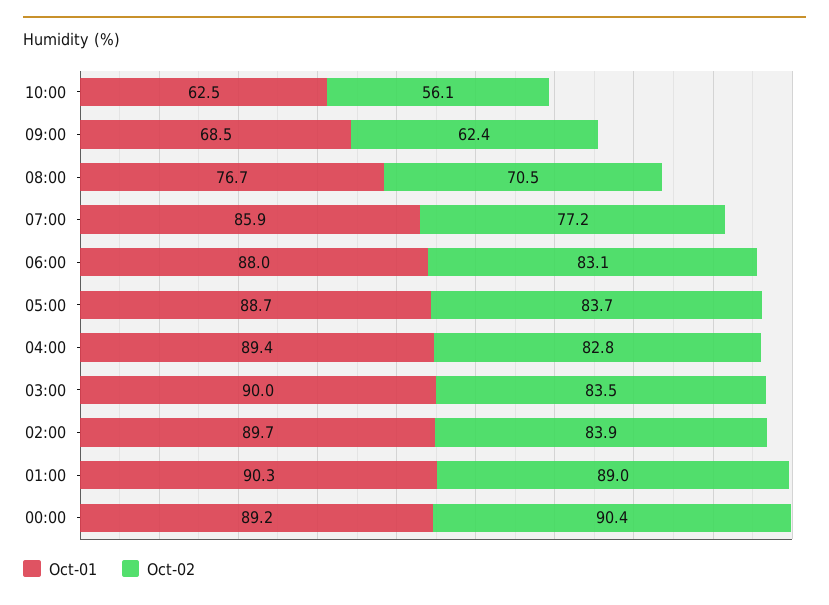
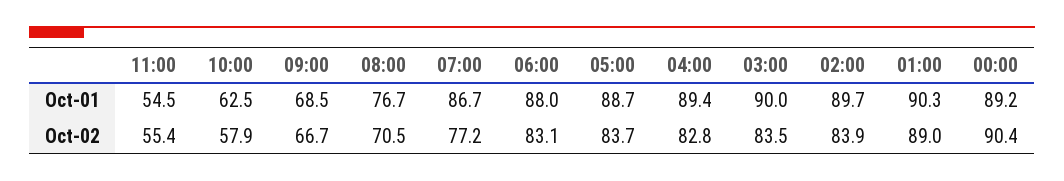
Oct-02, 10:00: 56.1 -> 57.9
Oct-02, 09:00: 62.4 -> 66.7
Oct-01, 07:00: 85.9 -> 86.7
Oct-01, 11:00: none -> 54.5
Oct-02, 11:00: none -> 55.4

